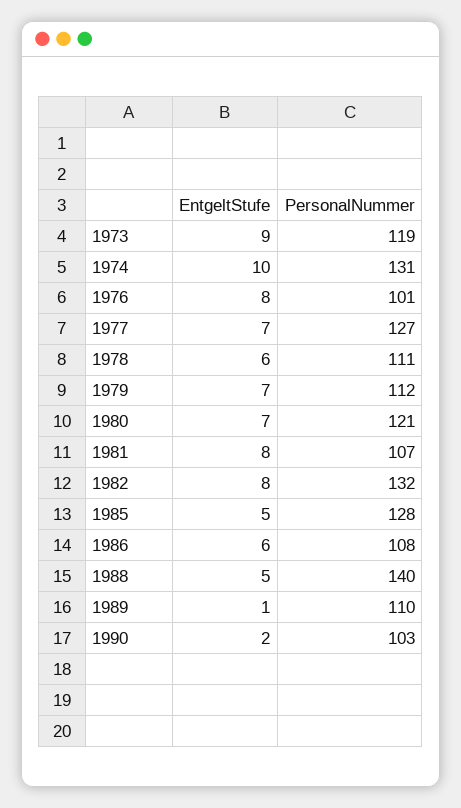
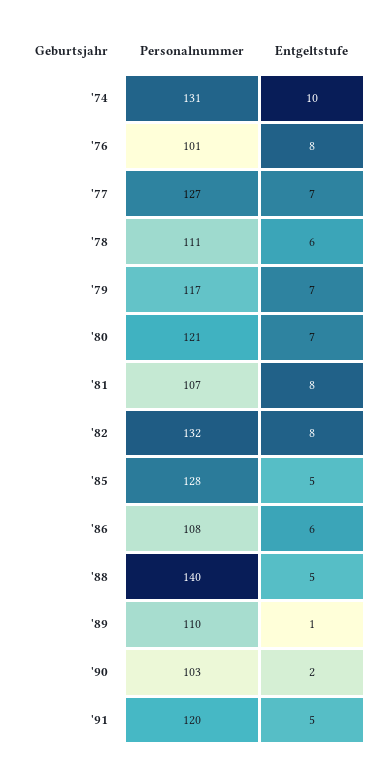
EntgeltStufe, 1973: 9 -> none
PersonalNummer, 1973: 119 -> none
PersonalNummer, 1979: 112 -> 117
PersonalNummer, '91: none -> 120
EntgeltStufe, '91: none -> 5

